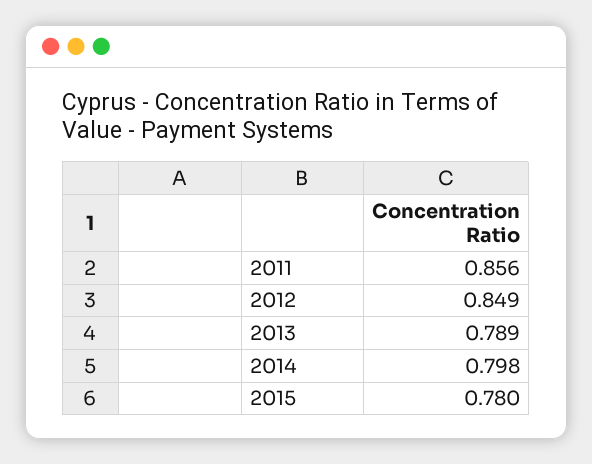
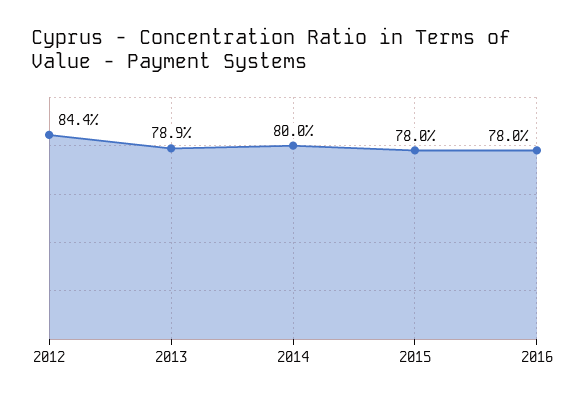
2011: 0.856 -> none
2012: 0.849 -> 0.844
2014: 0.798 -> 0.8
2016: none -> 0.78

